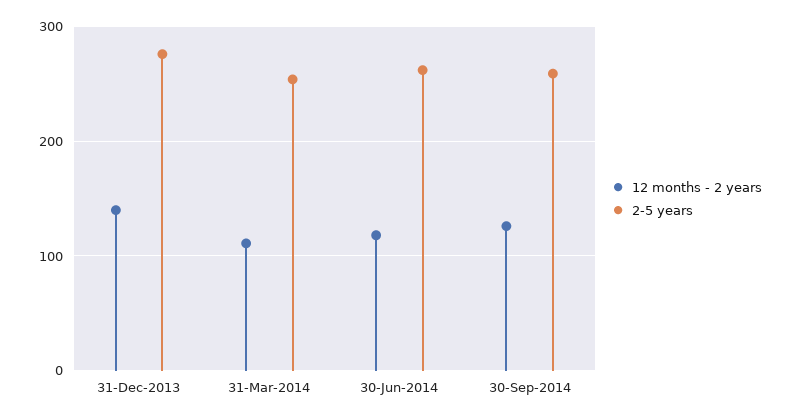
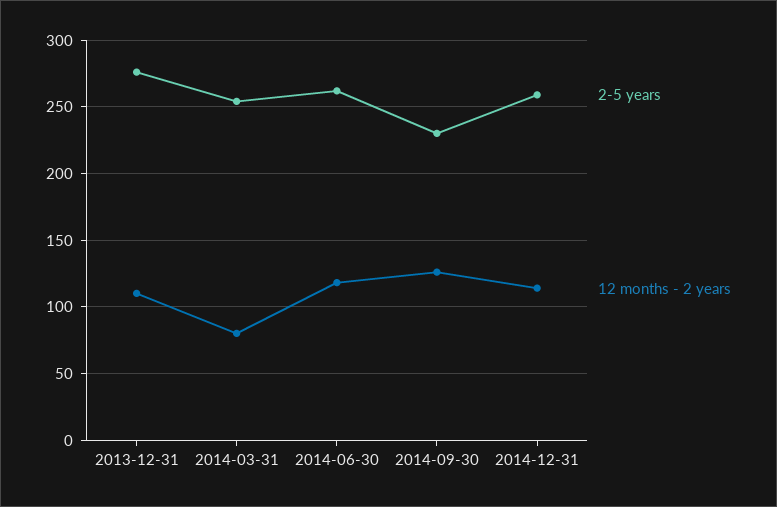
12 months - 2 years, 31-Dec-2013: 140 -> 110
12 months - 2 years, 31-Mar-2014: 110 -> 80
2-5 years, 30-Sep-2014: 260 -> 230
2-5 years, 2014-12-31: none -> 260
12 months - 2 years, 2014-12-31: none -> 115

